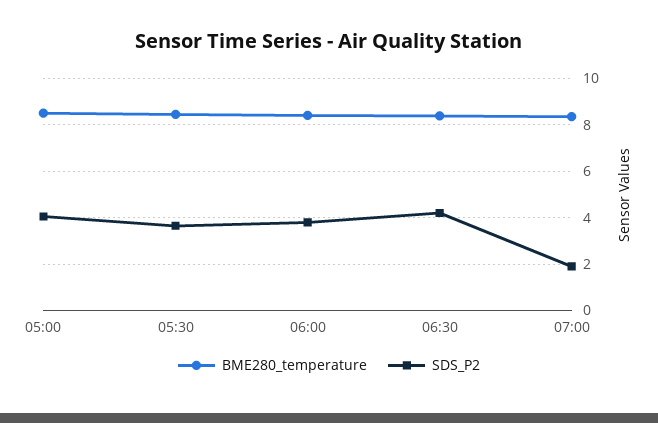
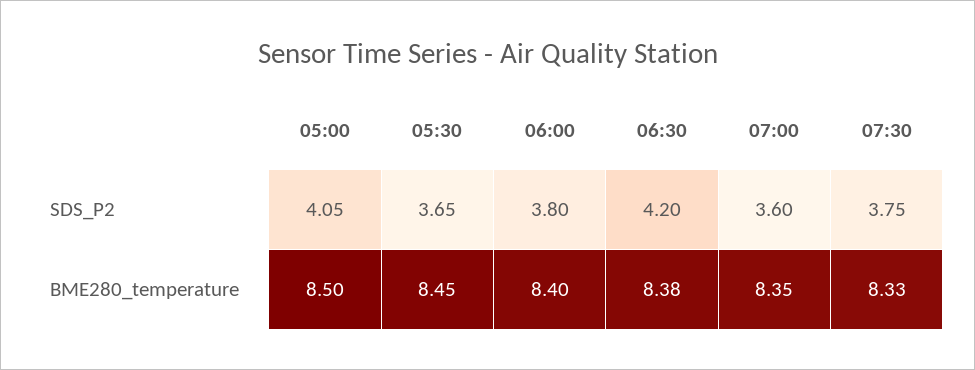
SDS_P2, 07:00: 2 -> 3.6
SDS_P2, 07:30: none -> 3.75
BME280_temperature, 07:30: none -> 8.33

